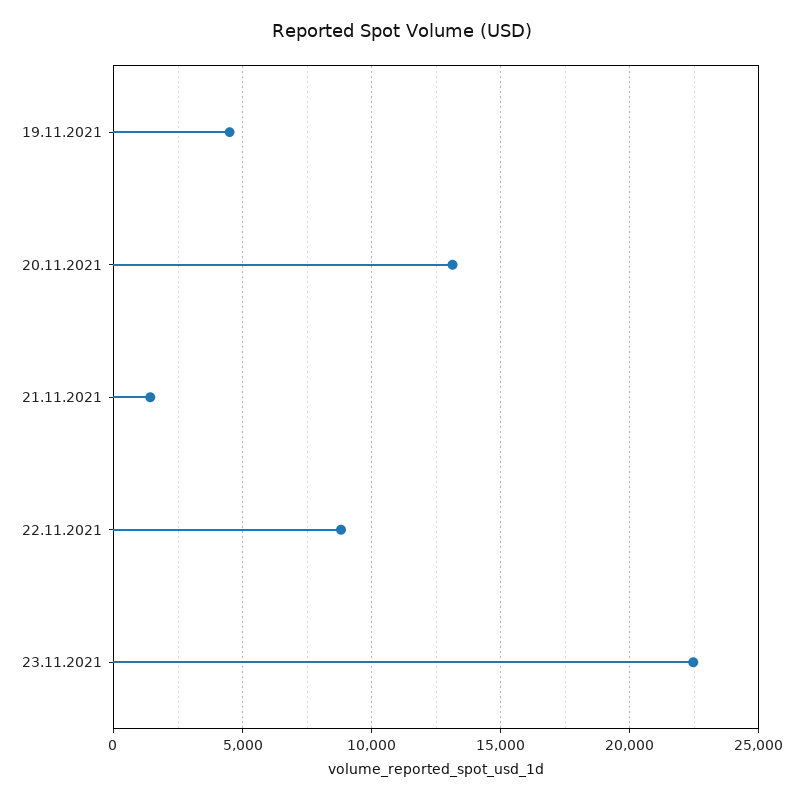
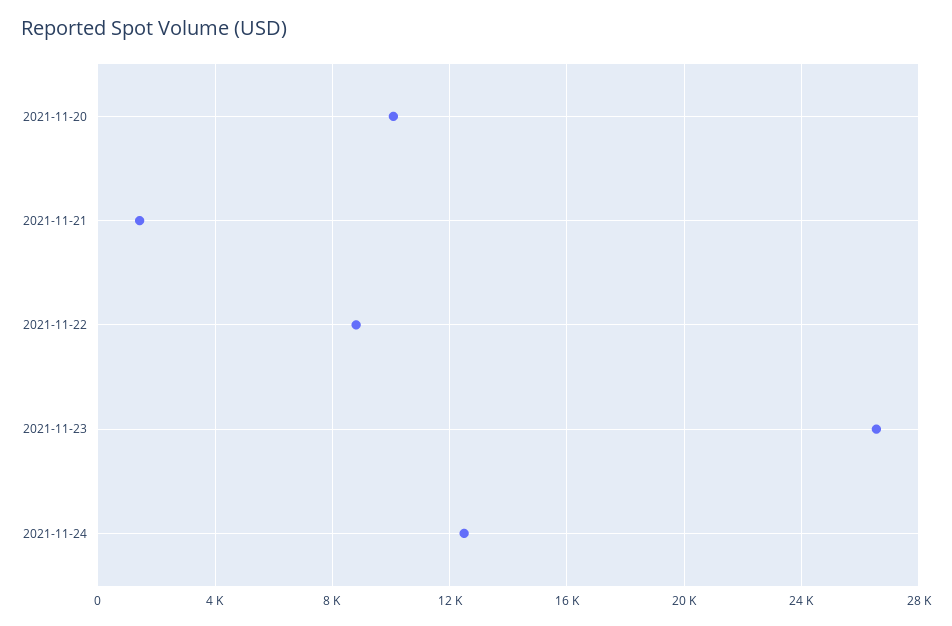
19.11.2021: 4500 -> none
20.11.2021: 13000 -> 10000
23.11.2021: 22500 -> 26500
2021-11-24: none -> 12500

